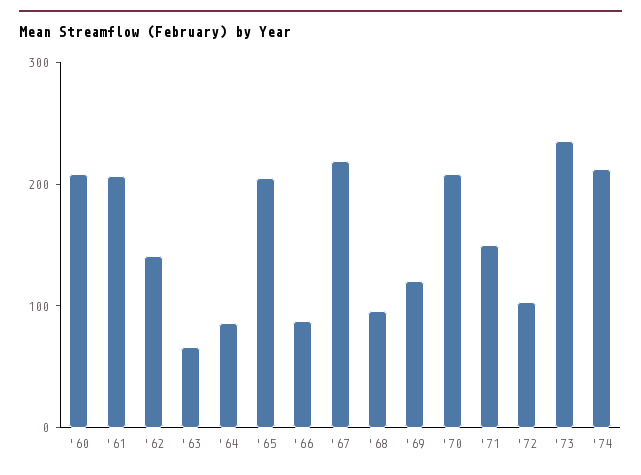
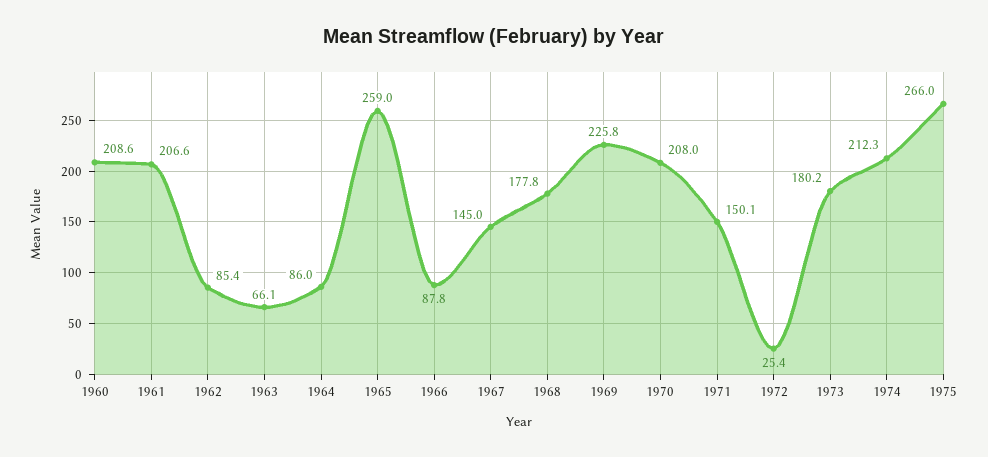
'62: 140 -> 85.4
'65: 200 -> 259
'67: 220 -> 145
'68: 100 -> 177.8
'69: 120 -> 225.8
'72: 100 -> 25.4
'73: 240 -> 180.2
1975: none -> 266

